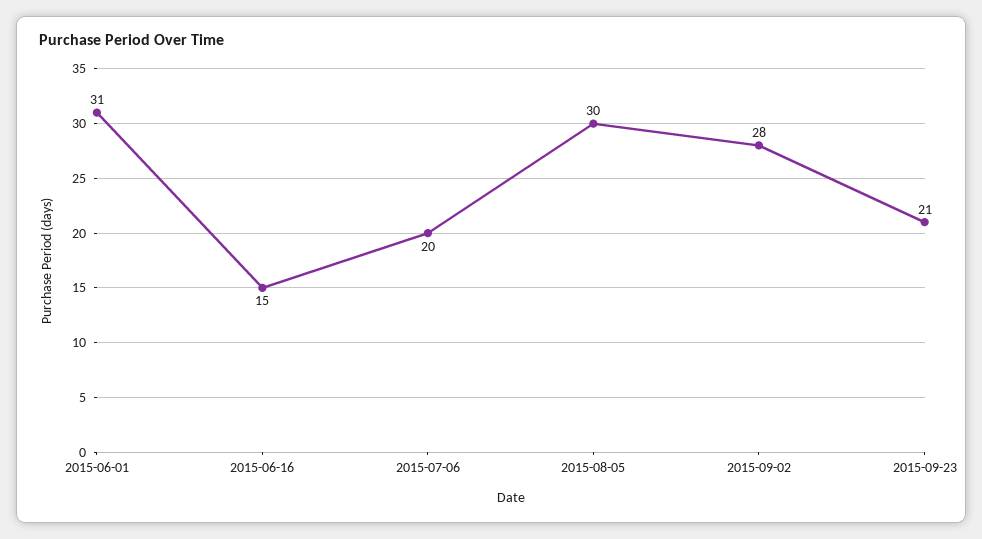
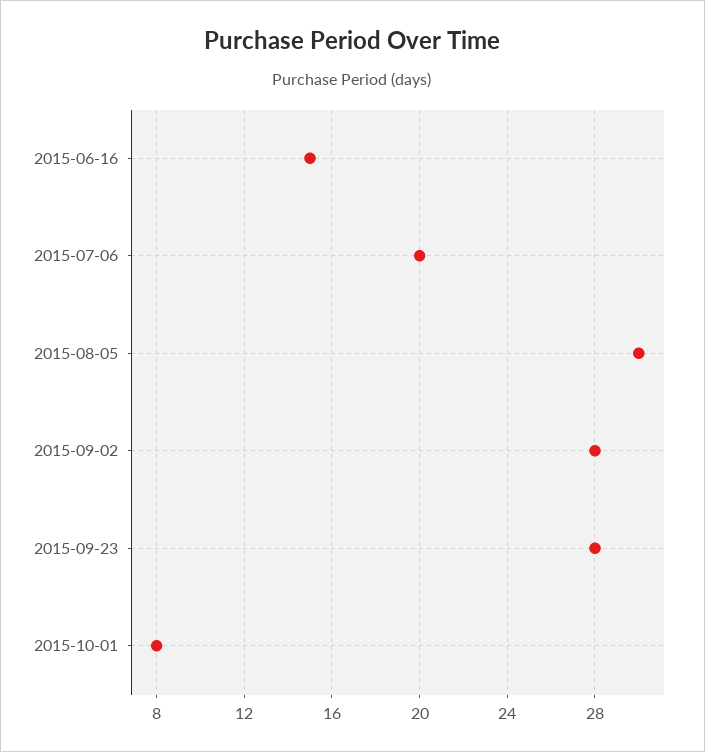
2015-06-01: 31 -> none
2015-09-23: 21 -> 28
2015-10-01: none -> 8

